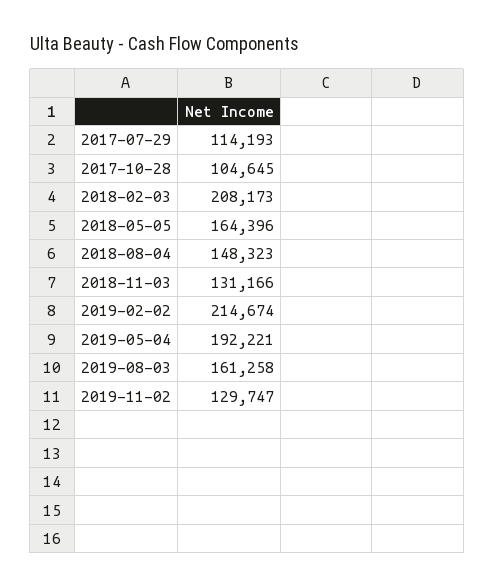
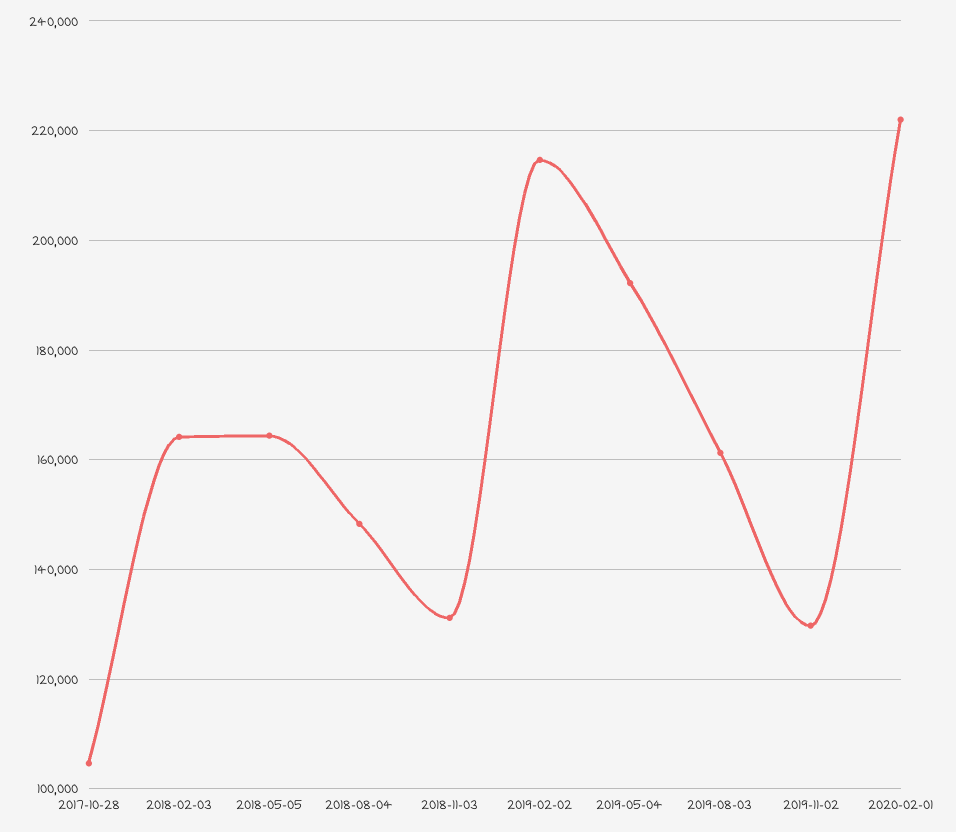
2017-07-29: 114193 -> none
2018-02-03: 208173 -> 164000
2020-02-01: none -> 222000

